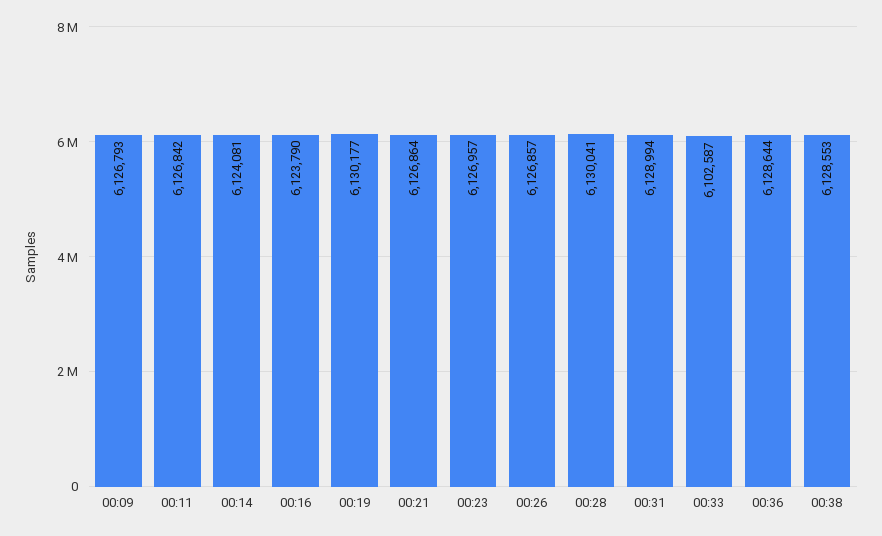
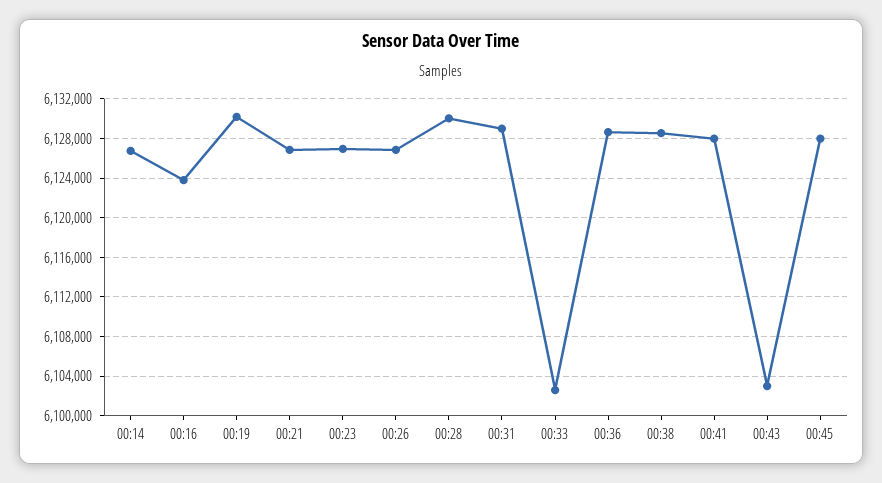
00:09: 6126793 -> none
00:11: 6126842 -> none
00:14: 6124081 -> 6127000
00:41: none -> 6128000
00:43: none -> 6103000
00:45: none -> 6128000

